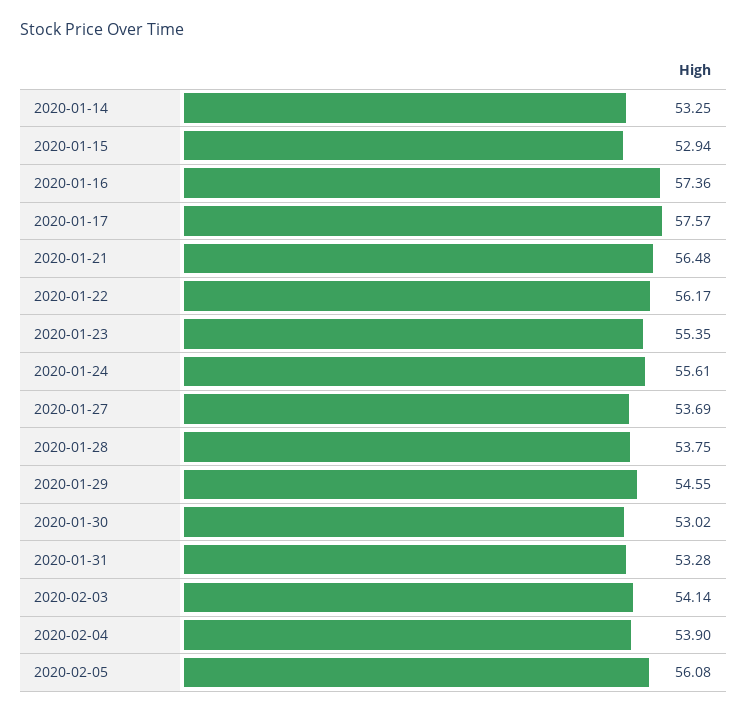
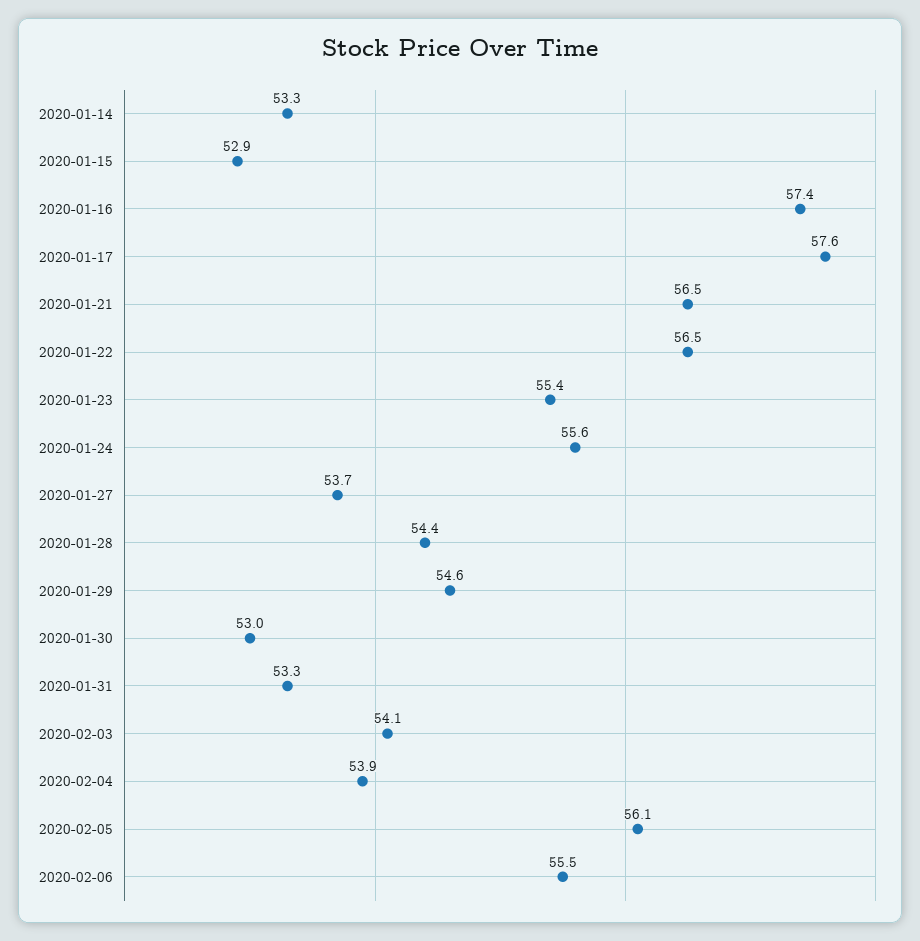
2020-01-22: 56.17 -> 56.5
2020-01-28: 53.75 -> 54.4
2020-02-06: none -> 55.5

